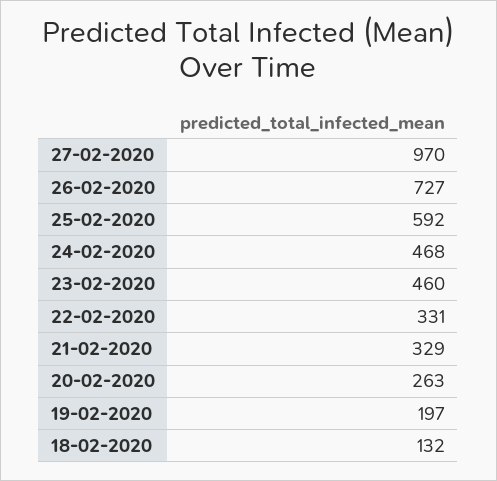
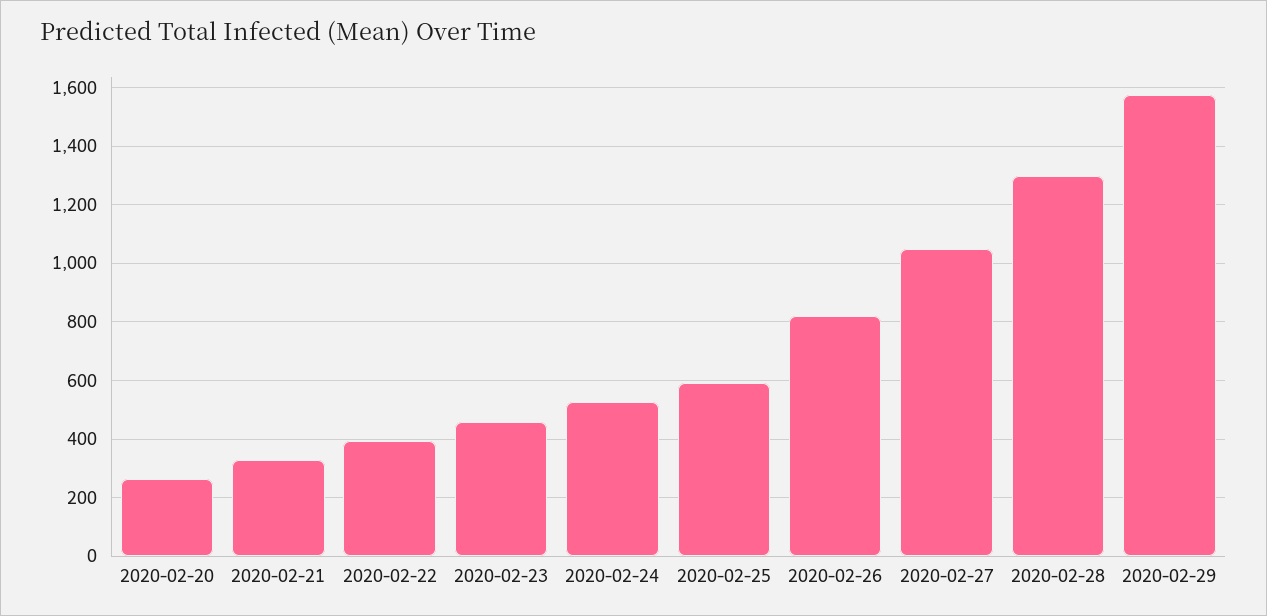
27-02-2020: 970 -> 1050
26-02-2020: 727 -> 825
24-02-2020: 468 -> 525
22-02-2020: 331 -> 400
19-02-2020: 197 -> none
18-02-2020: 132 -> none
2020-02-28: none -> 1300
2020-02-29: none -> 1575

